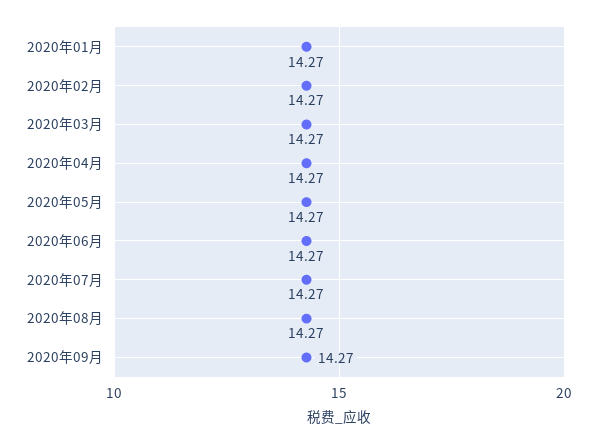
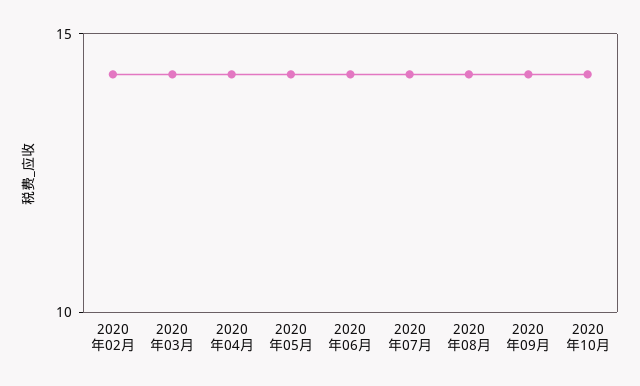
2020年01月: 14.27 -> none
2020年10月: none -> 14

